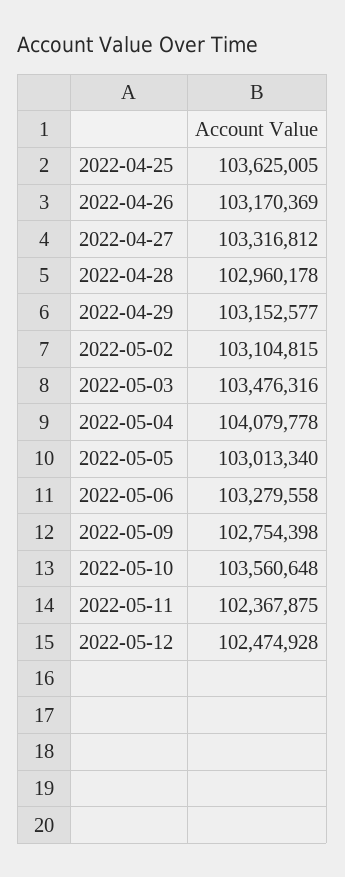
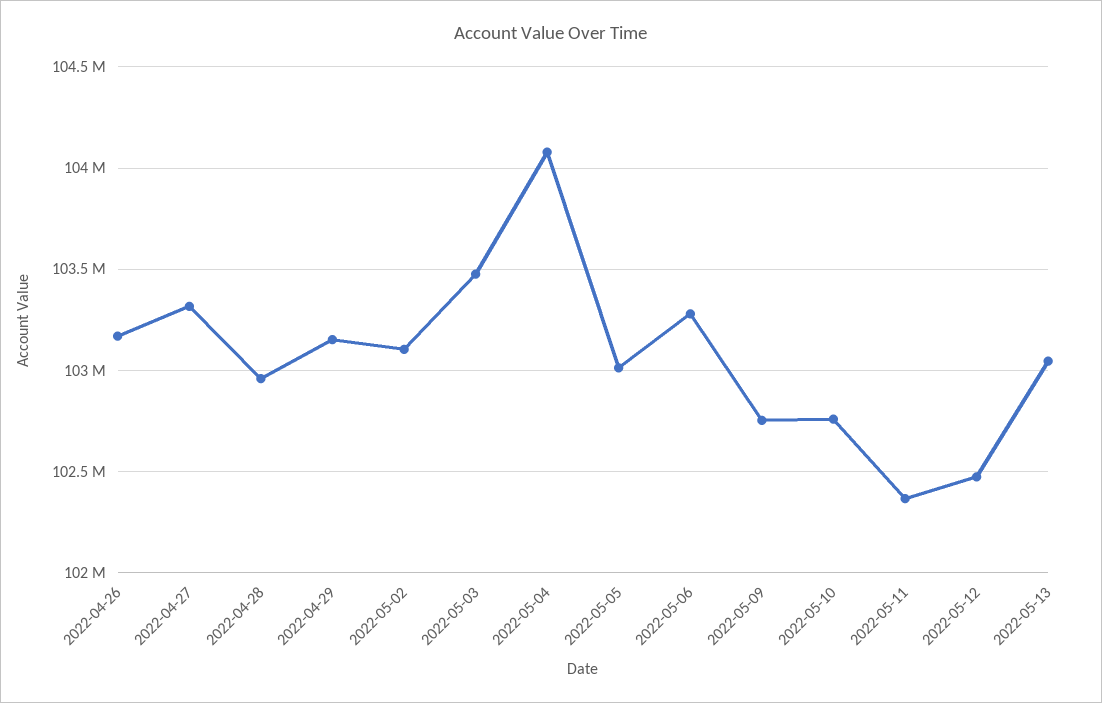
2022-04-25: 103625005 -> none
2022-05-10: 103560648 -> 102750000
2022-05-13: none -> 103050000

